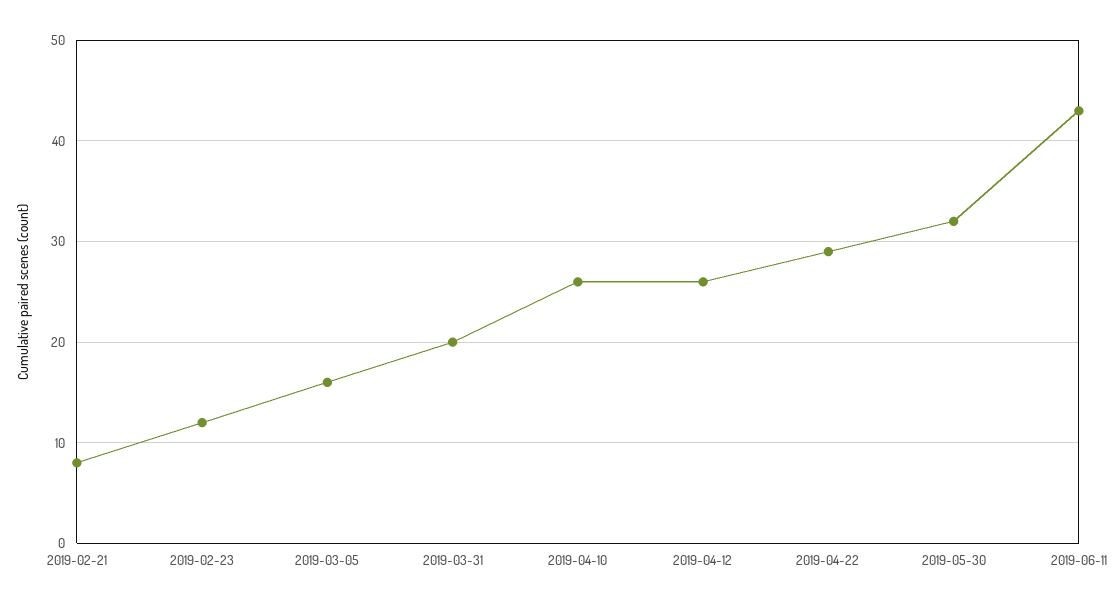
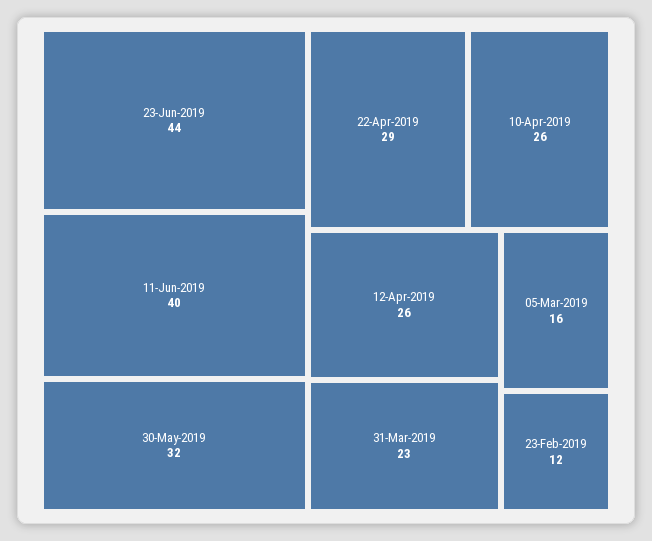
2019-02-21: 8 -> none
2019-03-31: 20 -> 23
2019-06-11: 43 -> 40
23-Jun-2019: none -> 44

